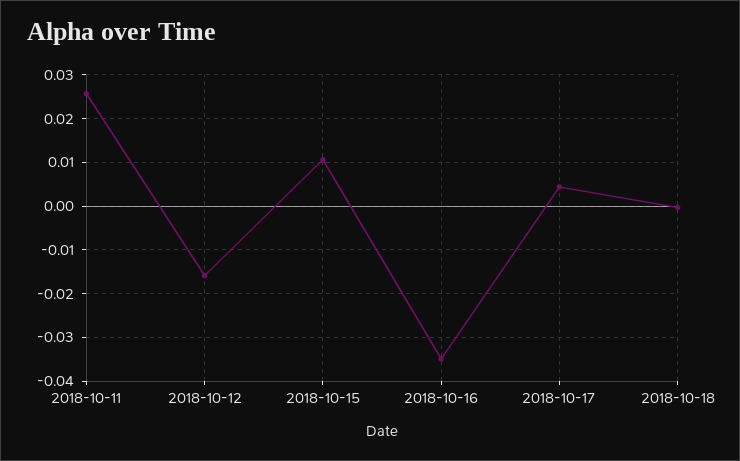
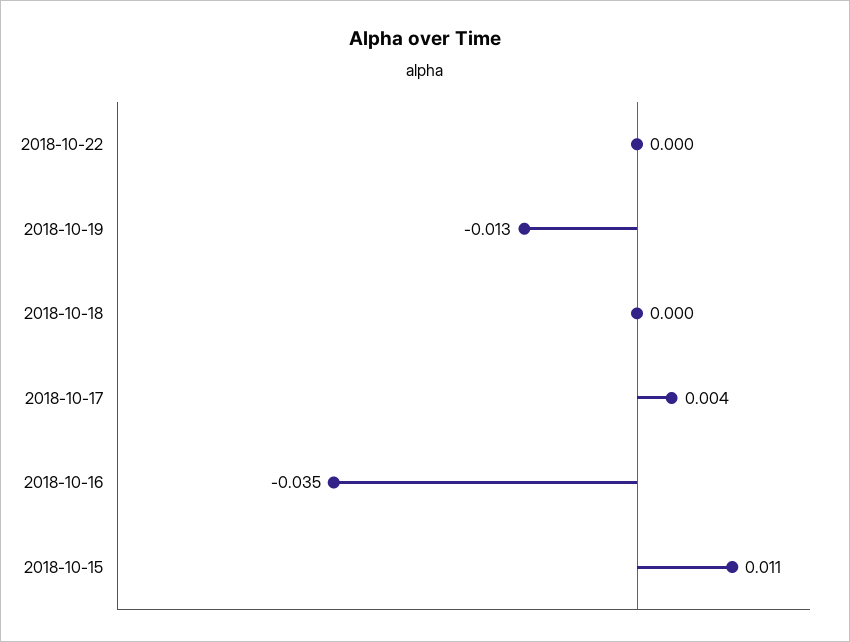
2018-10-11: 0.026 -> none
2018-10-12: -0.016 -> none
2018-10-22: none -> 0
2018-10-19: none -> -0.013

